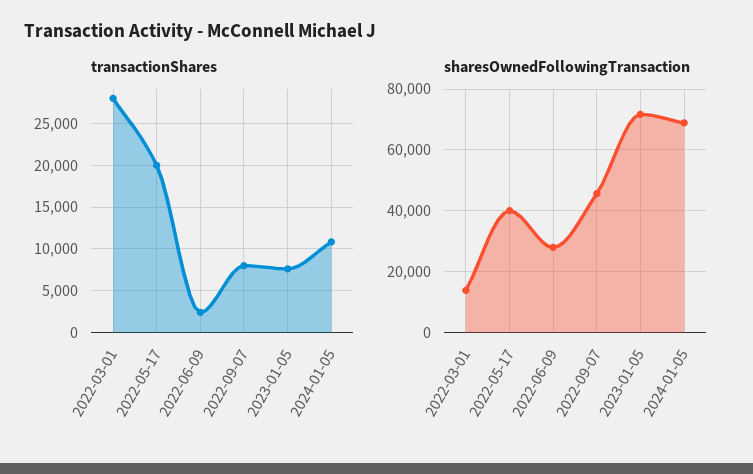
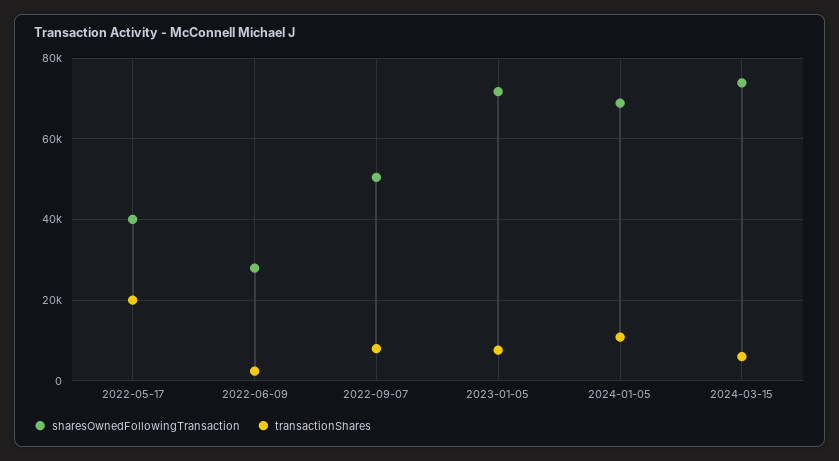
transactionShares, 2022-03-01: 28000 -> none
sharesOwnedFollowingTransaction, 2022-03-01: 14000 -> none
sharesOwnedFollowingTransaction, 2022-09-07: 46000 -> 50000
sharesOwnedFollowingTransaction, 2024-03-15: none -> 74000
transactionShares, 2024-03-15: none -> 6000

